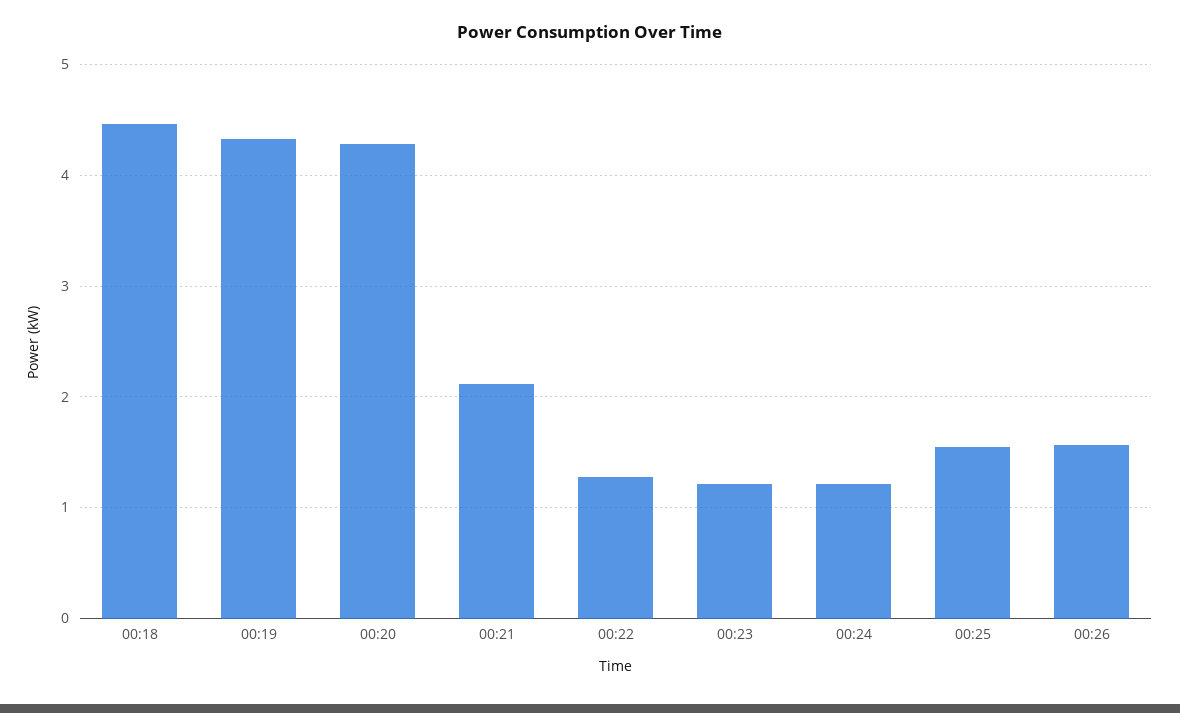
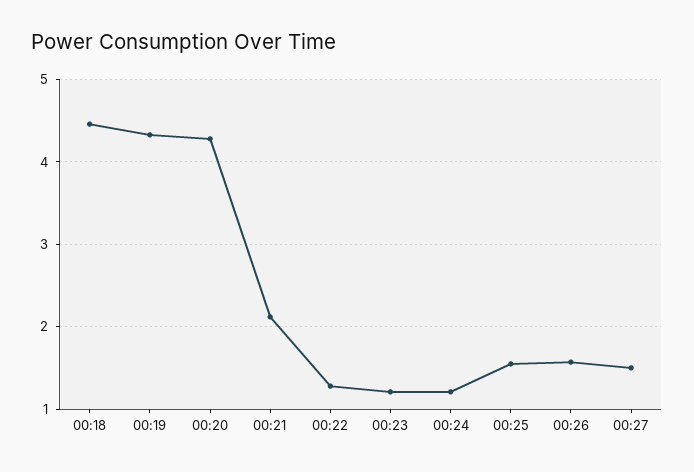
00:27: none -> 1.5

